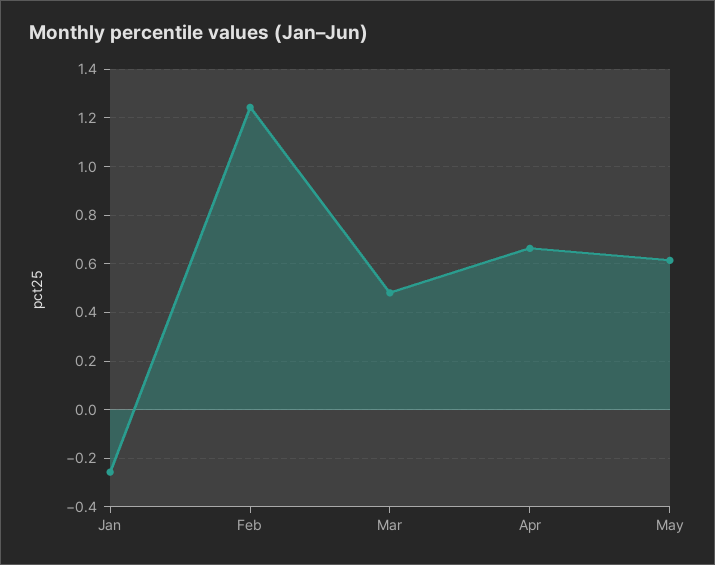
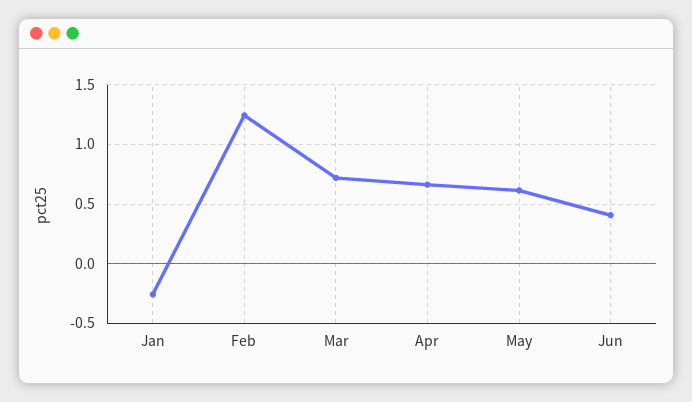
Mar: 0.475 -> 0.7
Jun: none -> 0.4

